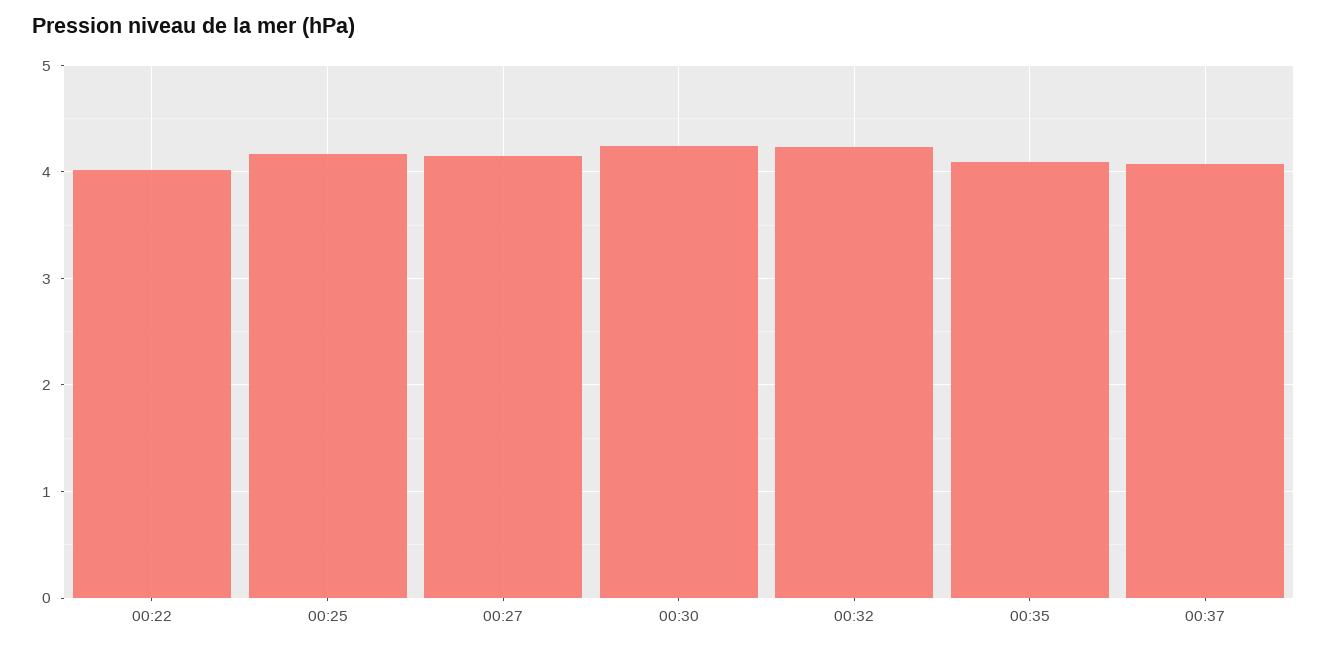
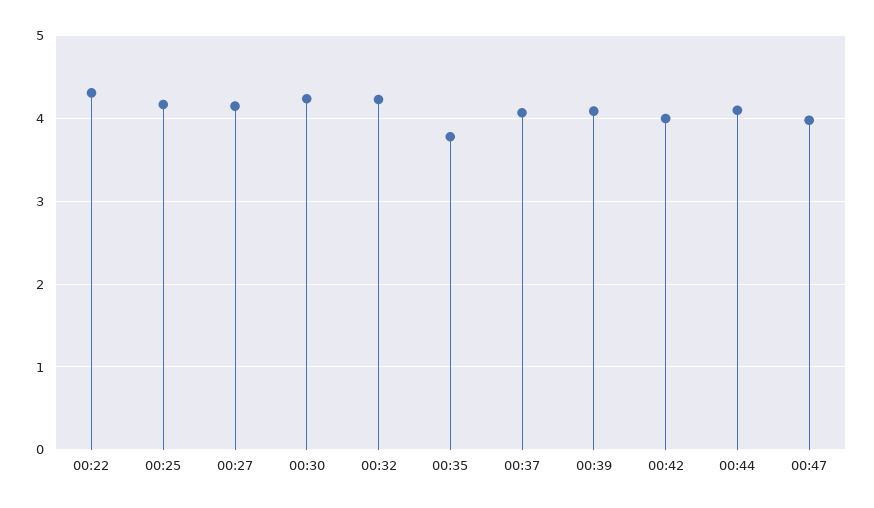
00:22: 4 -> 4.3
00:35: 4.1 -> 3.8
00:39: none -> 4.1
00:42: none -> 4
00:44: none -> 4.1
00:47: none -> 4

